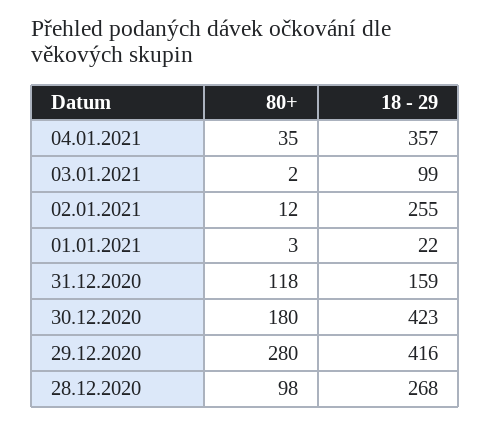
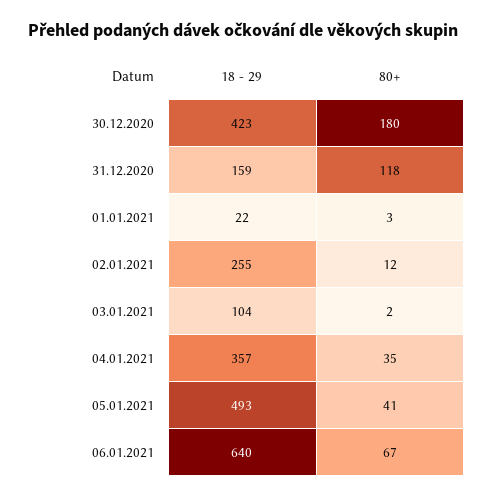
18 - 29, 03.01.2021: 99 -> 104
80+, 29.12.2020: 280 -> none
18 - 29, 29.12.2020: 416 -> none
80+, 28.12.2020: 98 -> none
18 - 29, 28.12.2020: 268 -> none
18 - 29, 05.01.2021: none -> 493
80+, 05.01.2021: none -> 41
18 - 29, 06.01.2021: none -> 640
80+, 06.01.2021: none -> 67

